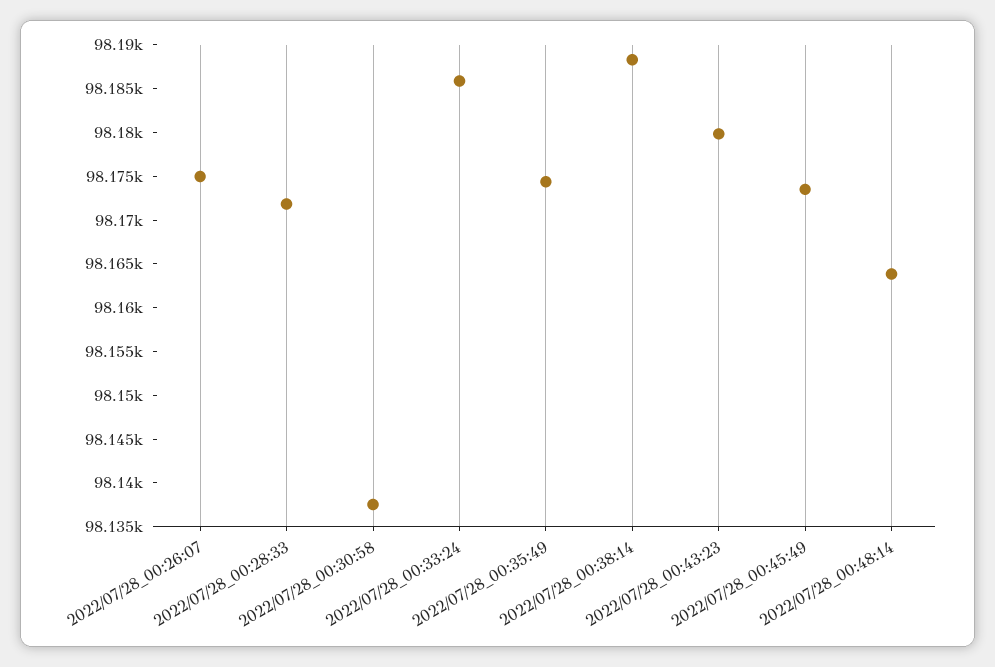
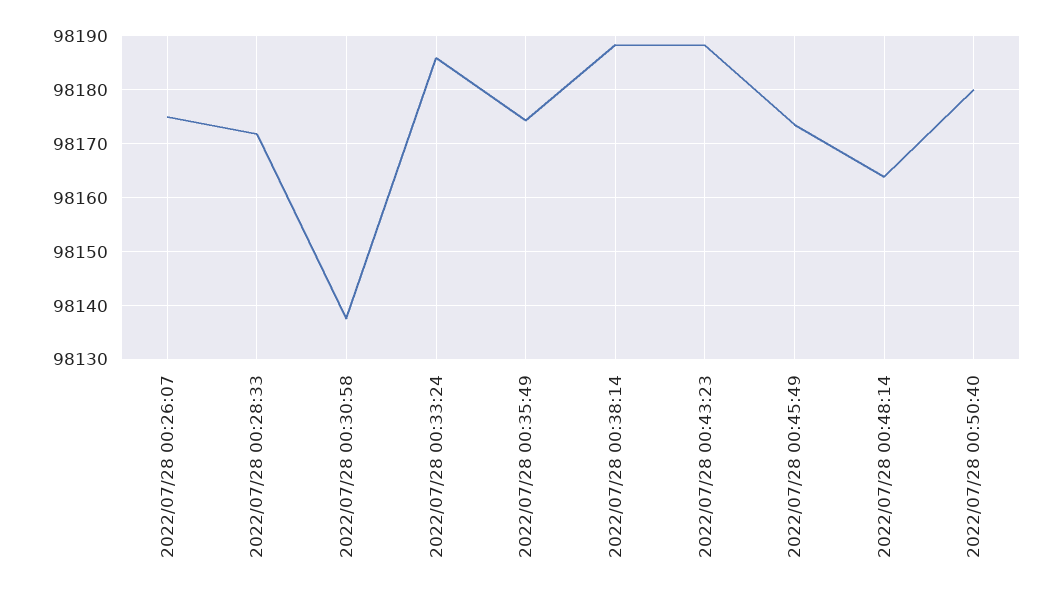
2022/07/28_00:43:23: 98180 -> 98188
2022/07/28 00:50:40: none -> 98180

